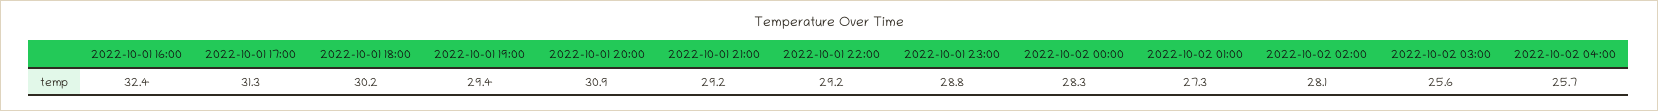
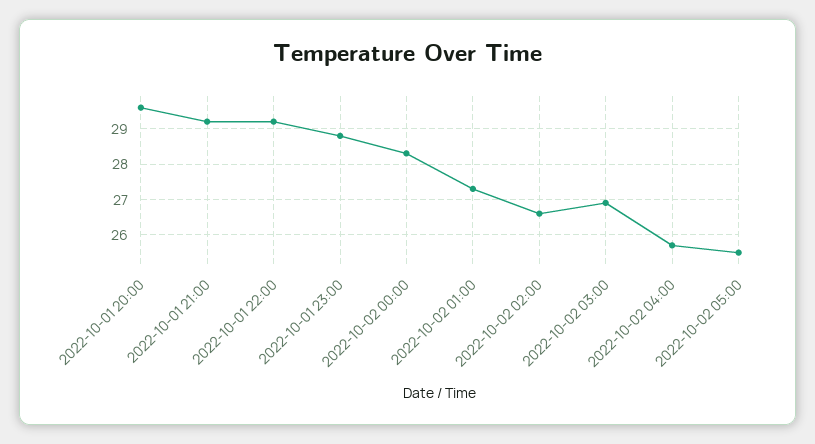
2022-10-01 16:00: 32.4 -> none
2022-10-01 17:00: 31.3 -> none
2022-10-01 18:00: 30.2 -> none
2022-10-01 19:00: 29.4 -> none
2022-10-01 20:00: 30.9 -> 29.5
2022-10-02 02:00: 28.1 -> 26.5
2022-10-02 03:00: 25.6 -> 27
2022-10-02 05:00: none -> 25.5

